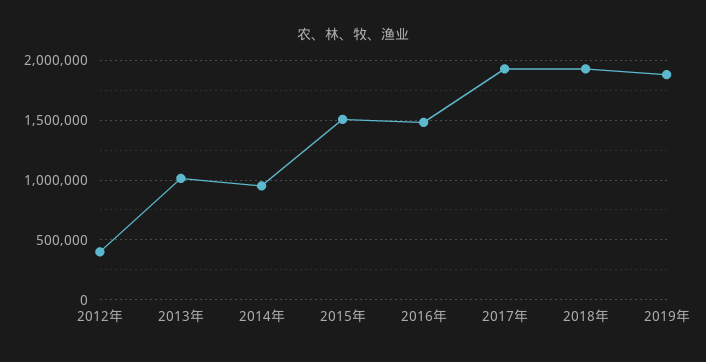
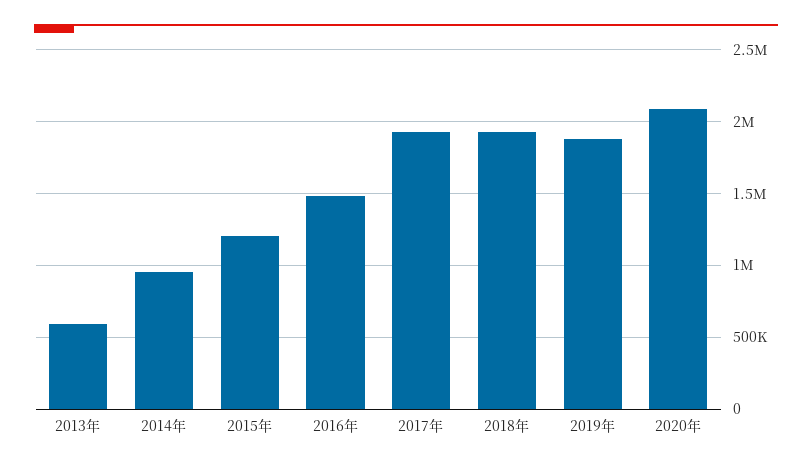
2012年: 400000 -> none
2013年: 1000000 -> 600000
2015年: 1500000 -> 1200000
2020年: none -> 2100000

